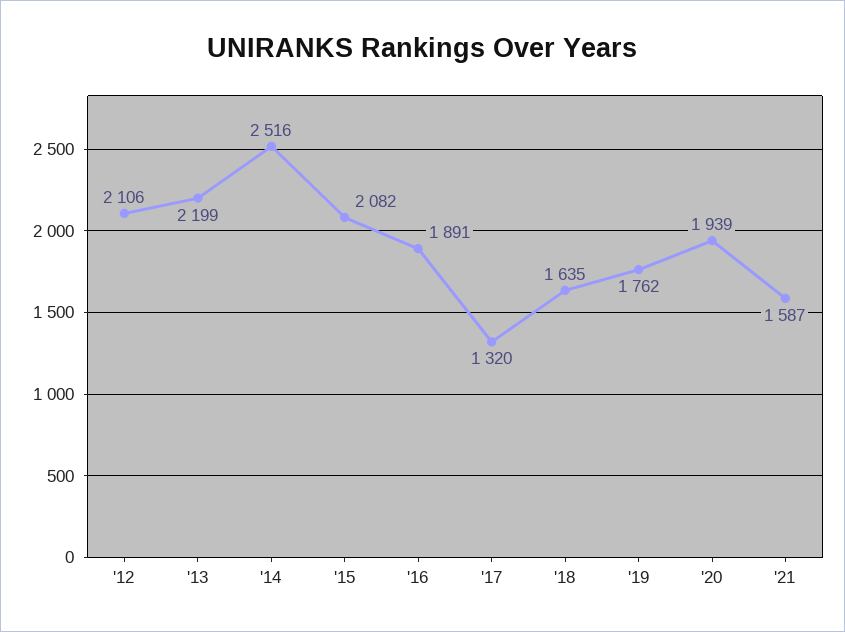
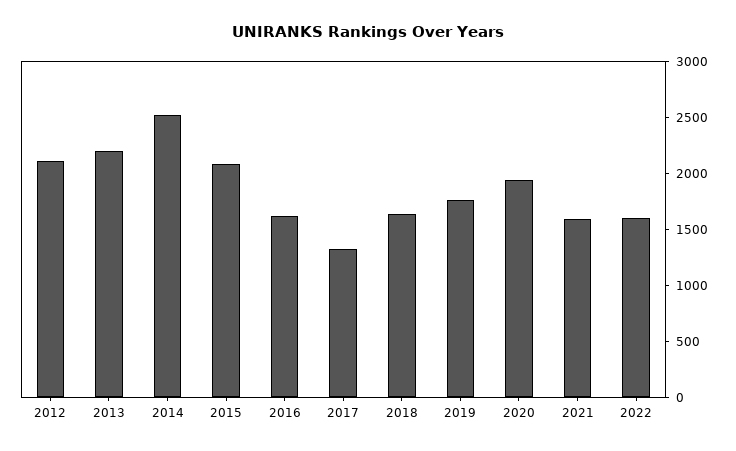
'16: 1891 -> 1600
2022: none -> 1600

